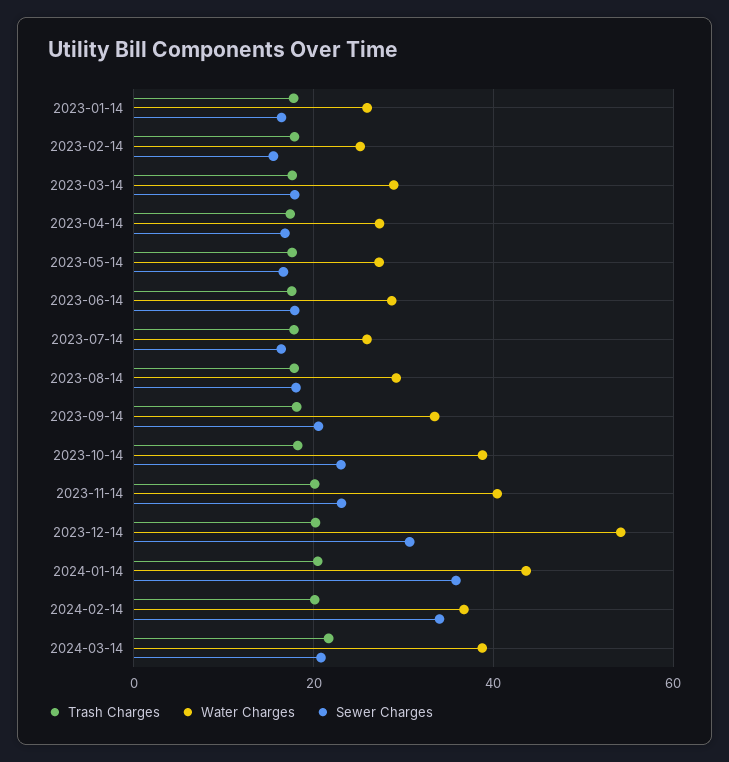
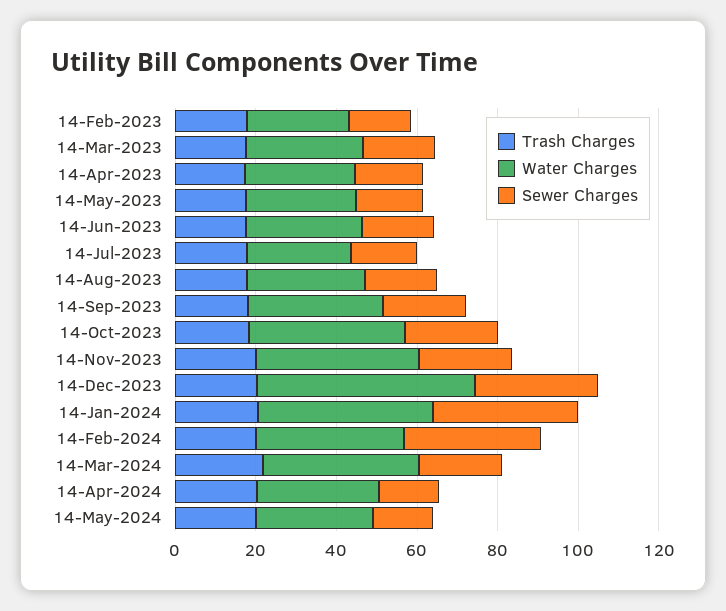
Trash Charges, 2023-01-14: 18 -> none
Water Charges, 2023-01-14: 26 -> none
Sewer Charges, 2023-01-14: 16 -> none
Trash Charges, 14-Apr-2024: none -> 20
Water Charges, 14-Apr-2024: none -> 30
Sewer Charges, 14-Apr-2024: none -> 15
Trash Charges, 14-May-2024: none -> 20
Water Charges, 14-May-2024: none -> 30
Sewer Charges, 14-May-2024: none -> 15

